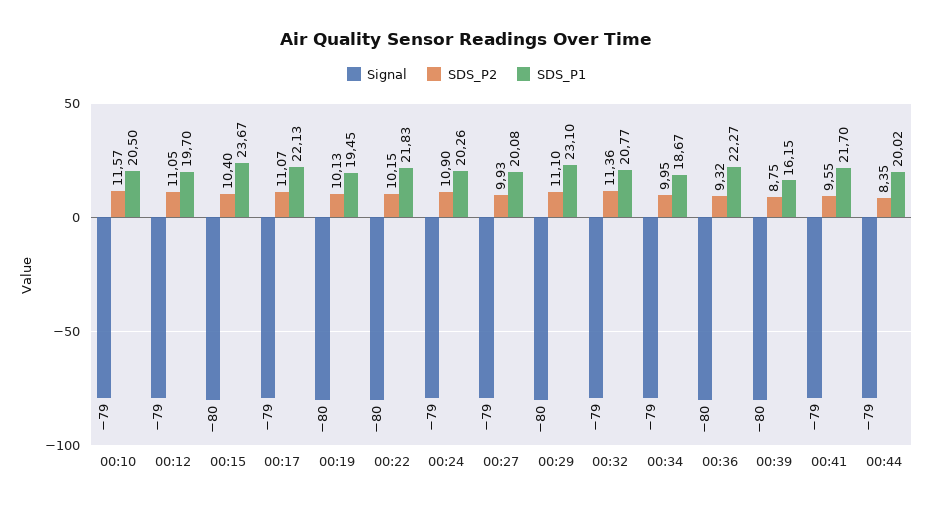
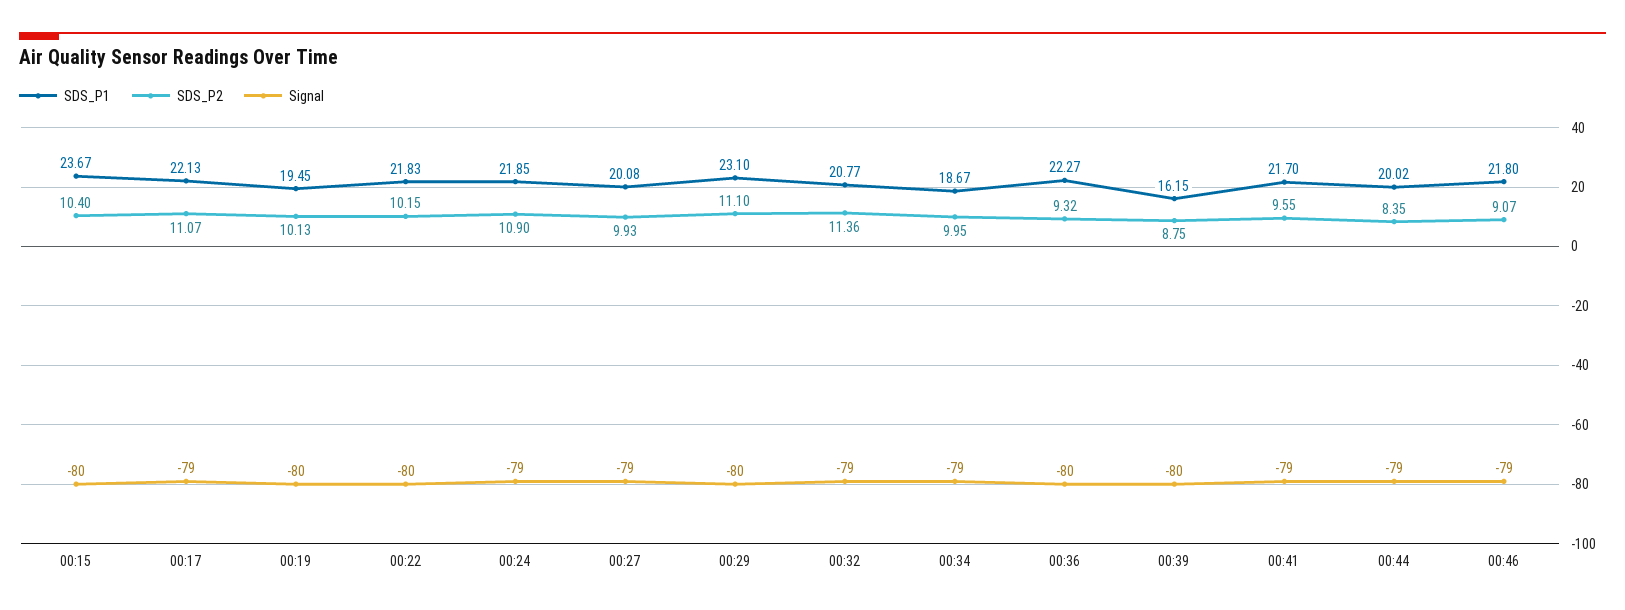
Signal, 00:10: -79 -> none
SDS_P2, 00:10: 11.57 -> none
SDS_P1, 00:10: 20.5 -> none
Signal, 00:12: -79 -> none
SDS_P2, 00:12: 11.05 -> none
SDS_P1, 00:12: 19.7 -> none
SDS_P1, 00:24: 20.26 -> 21.85
SDS_P1, 00:46: none -> 21.8
SDS_P2, 00:46: none -> 9.07
Signal, 00:46: none -> -79

